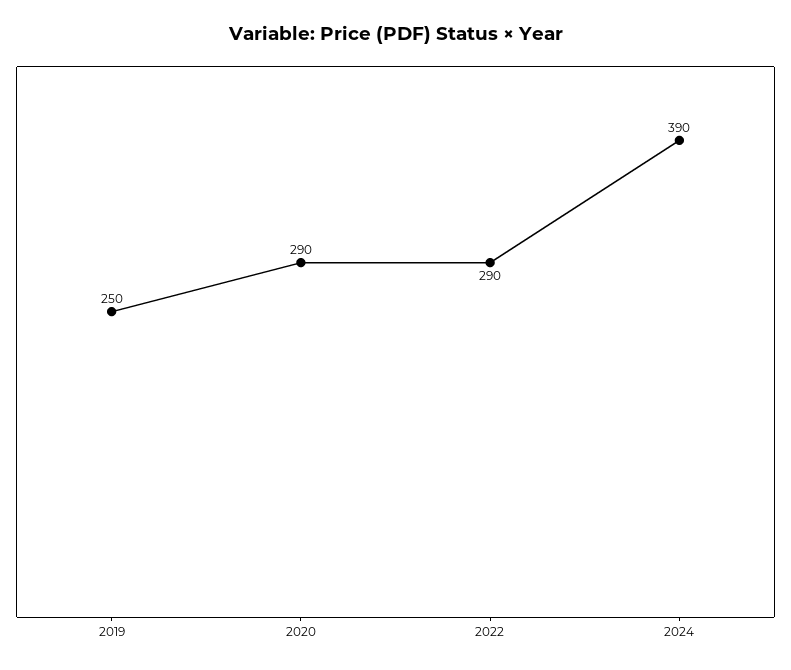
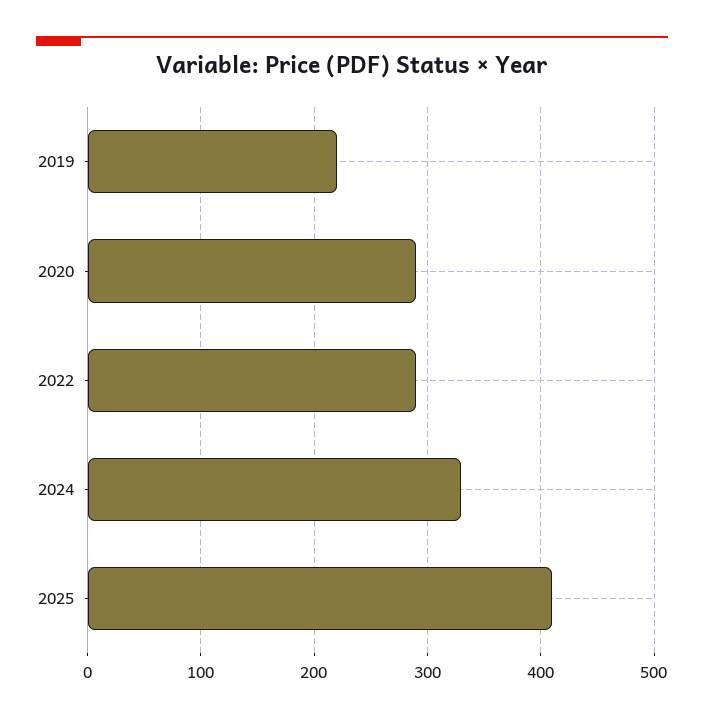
2019: 250 -> 220
2024: 390 -> 330
2025: none -> 410

